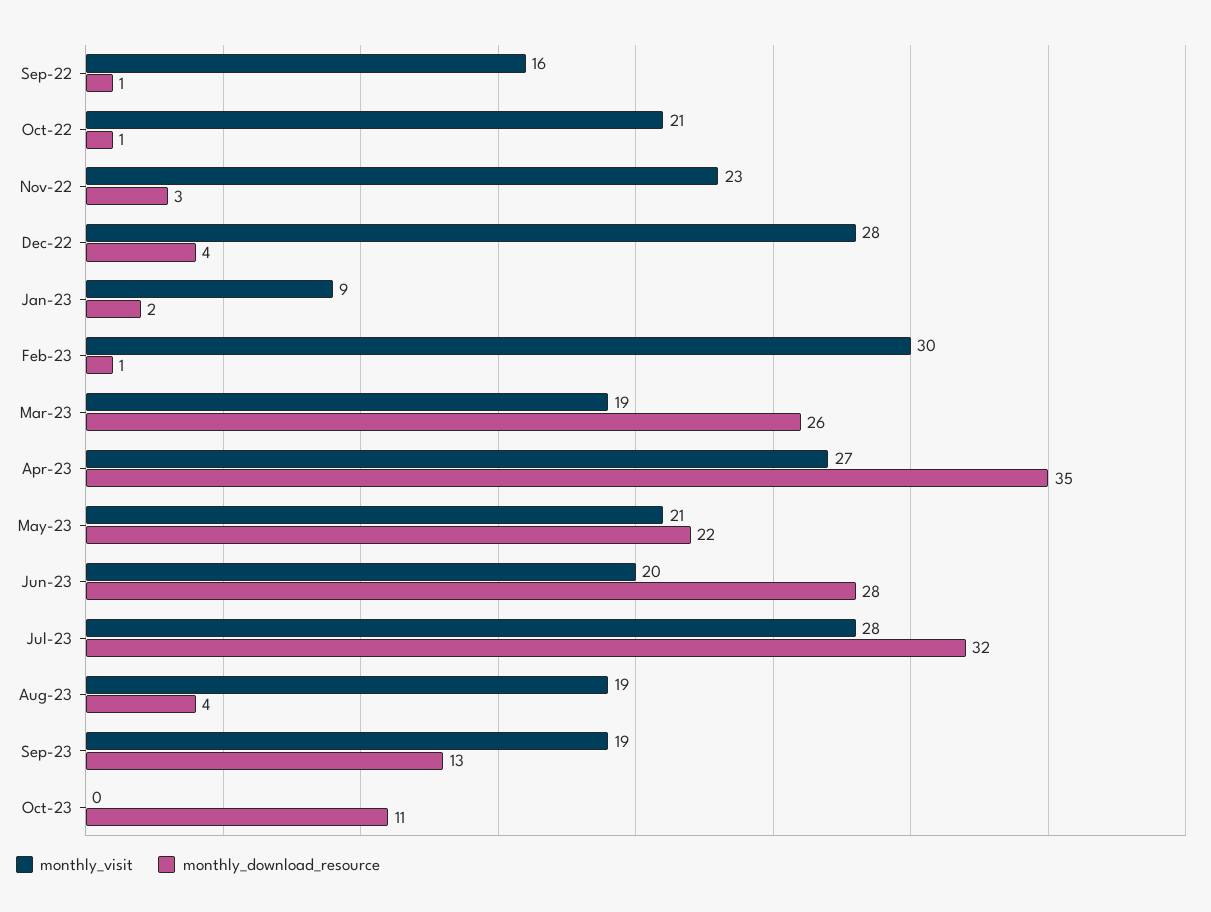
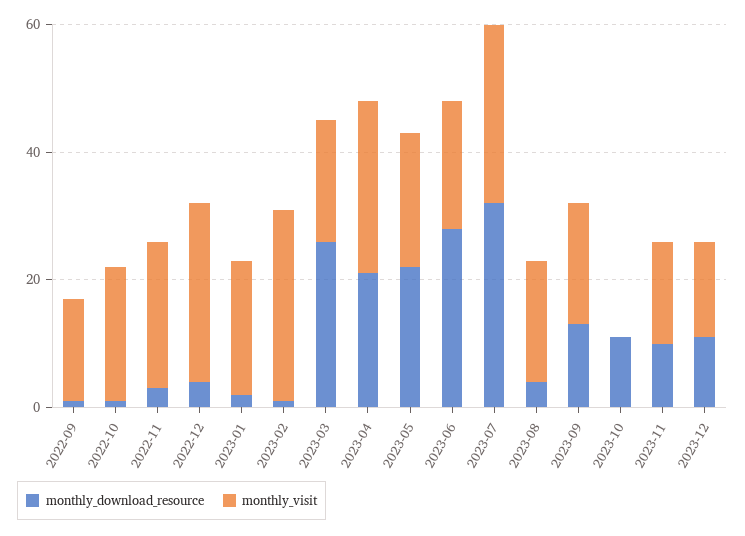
monthly_visit, Jan-23: 9 -> 20
monthly_download_resource, Apr-23: 35 -> 20
monthly_download_resource, 2023-11: none -> 10
monthly_visit, 2023-11: none -> 15
monthly_download_resource, 2023-12: none -> 10
monthly_visit, 2023-12: none -> 15

